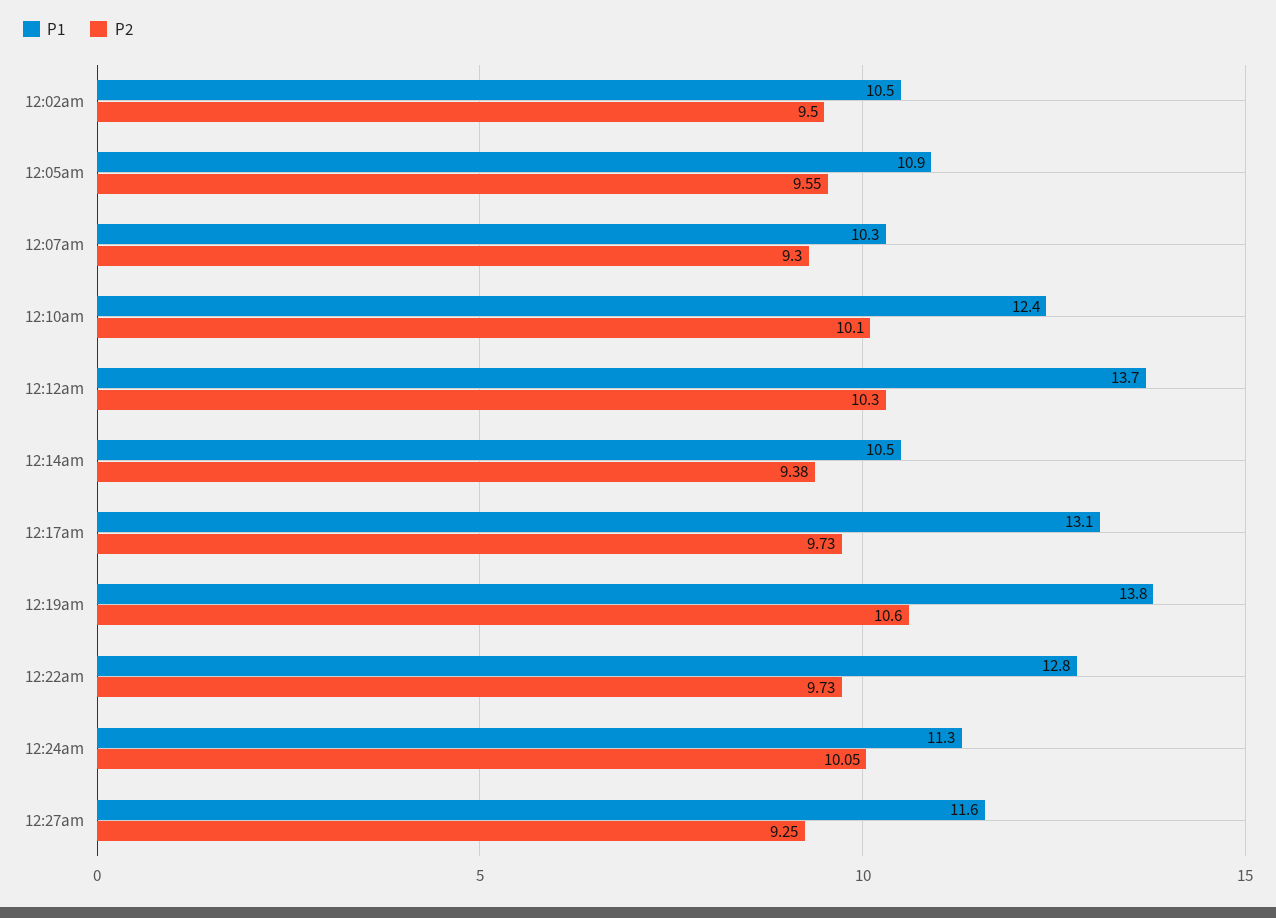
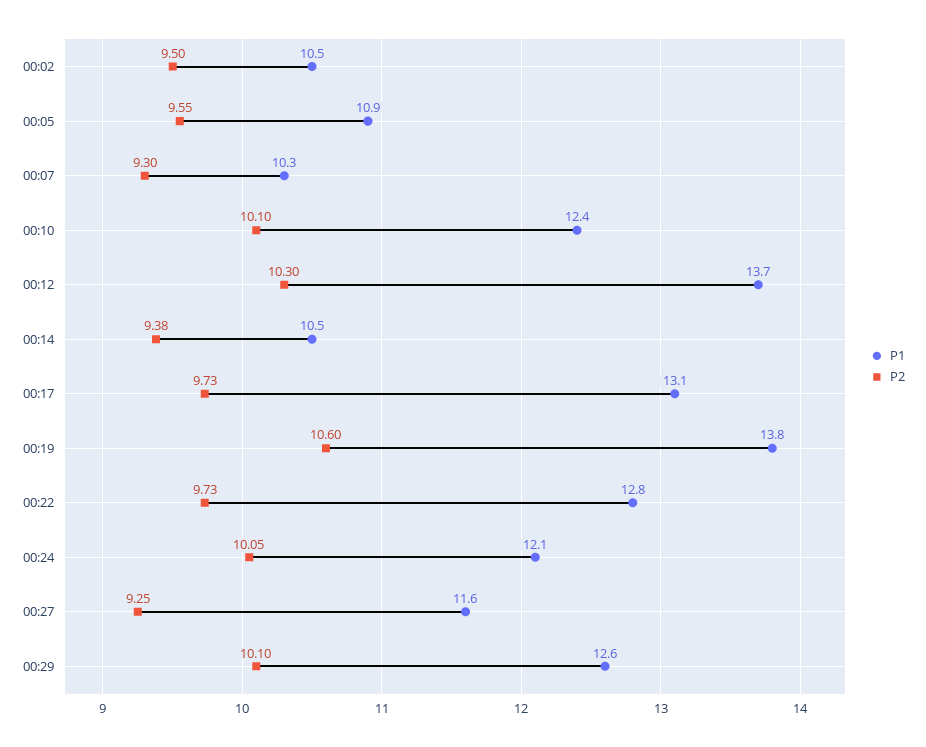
P1, 12:24am: 11.3 -> 12.1
P1, 00:29: none -> 12.6
P2, 00:29: none -> 10.1

